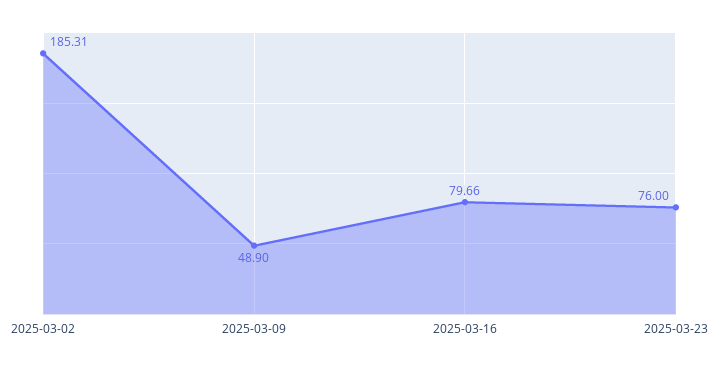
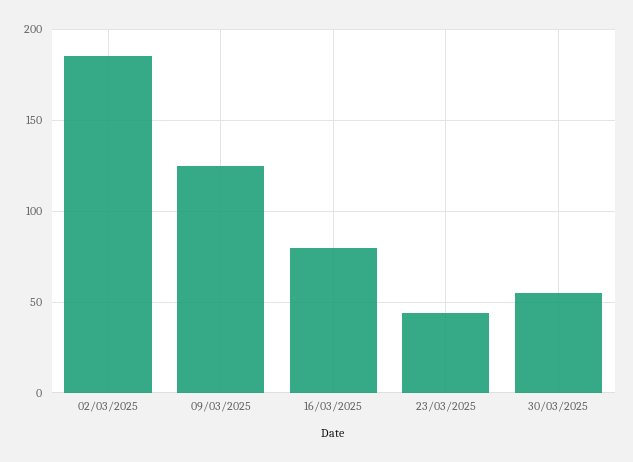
2025-03-09: 48.9 -> 125
2025-03-23: 76 -> 45
30/03/2025: none -> 55

